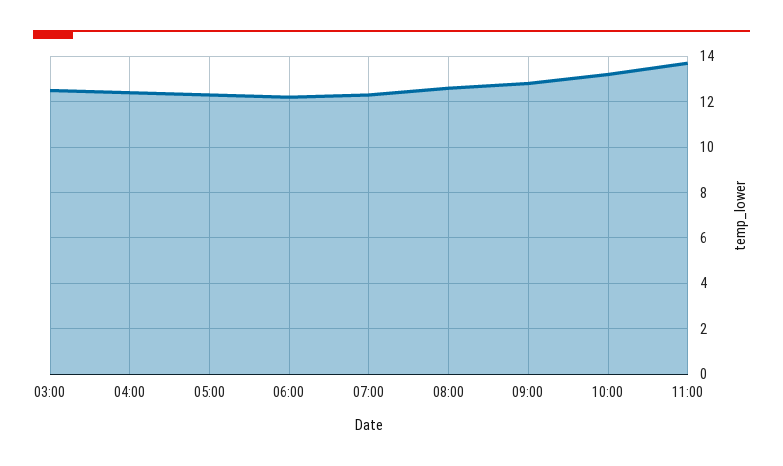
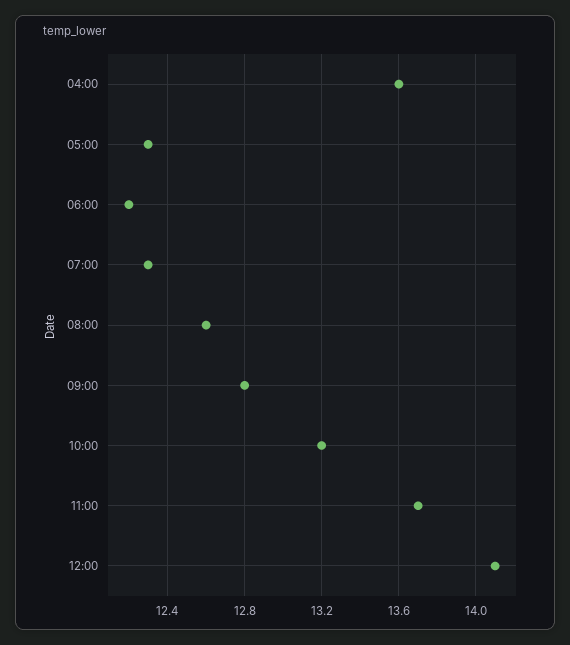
03:00: 12.5 -> none
04:00: 12.5 -> 13.6
12:00: none -> 14.1

